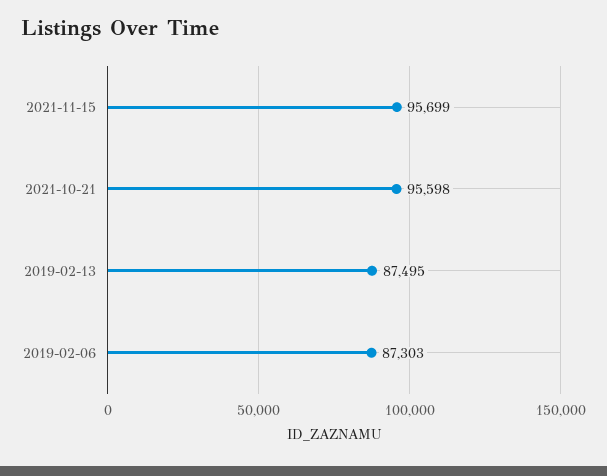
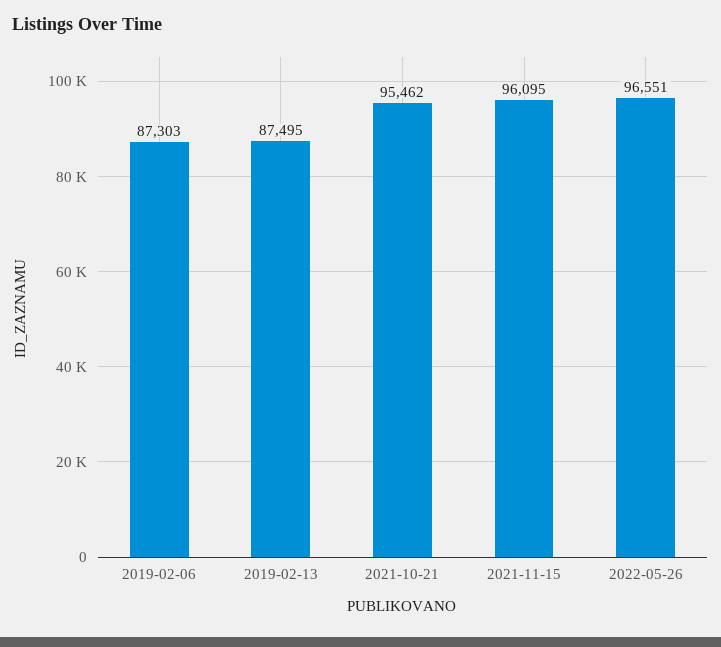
2021-11-15: 95699 -> 96095
2021-10-21: 95598 -> 95462
2022-05-26: none -> 96551

